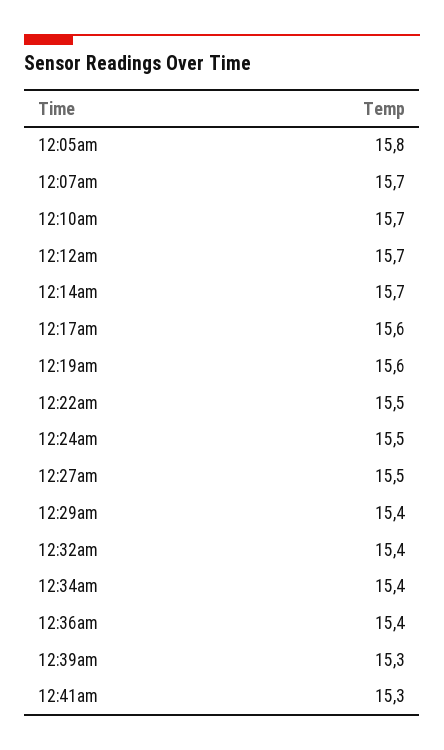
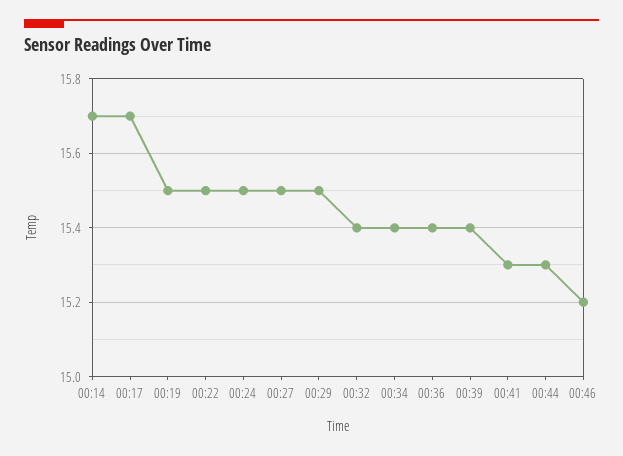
12:05am: 15.8 -> none
12:07am: 15.7 -> none
12:10am: 15.7 -> none
12:12am: 15.7 -> none
12:17am: 15.6 -> 15.7
12:19am: 15.6 -> 15.5
12:29am: 15.4 -> 15.5
12:39am: 15.3 -> 15.4
00:44: none -> 15.3
00:46: none -> 15.2

